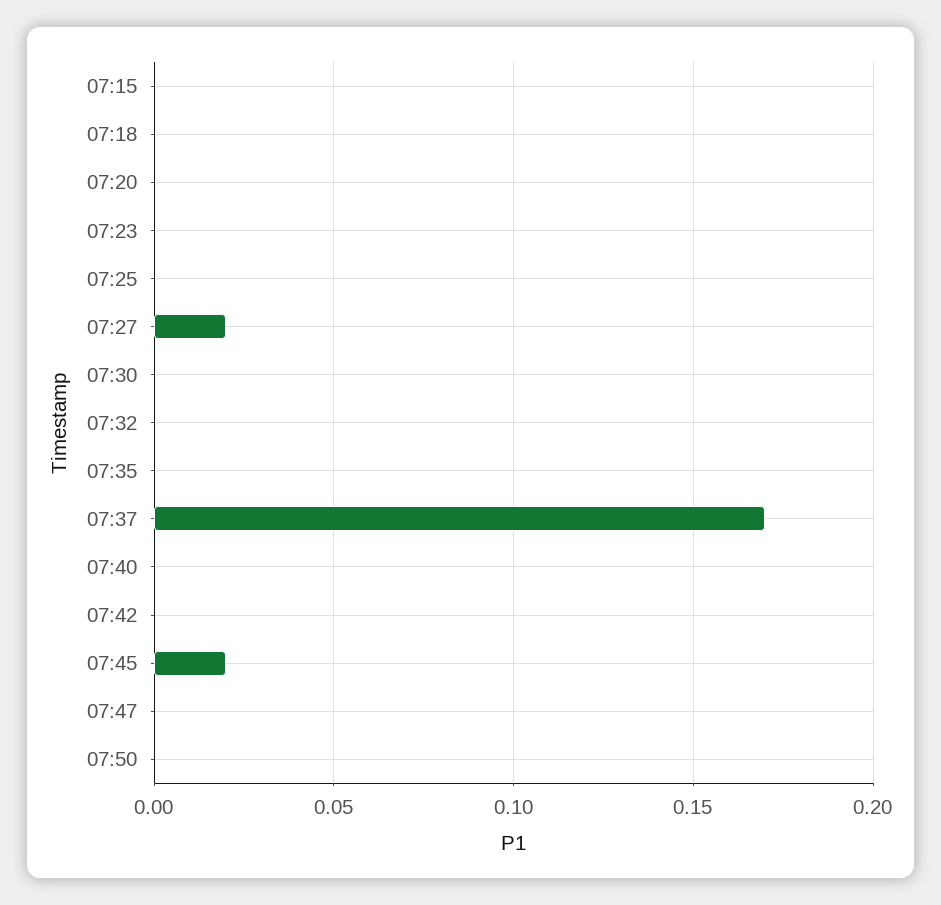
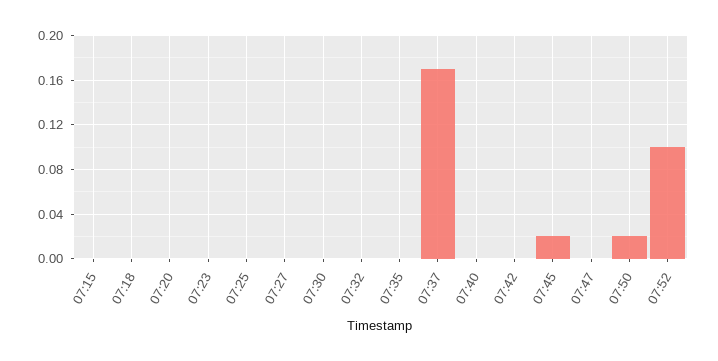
07:27: 0.02 -> 0
07:50: 0 -> 0.02
07:52: none -> 0.1

